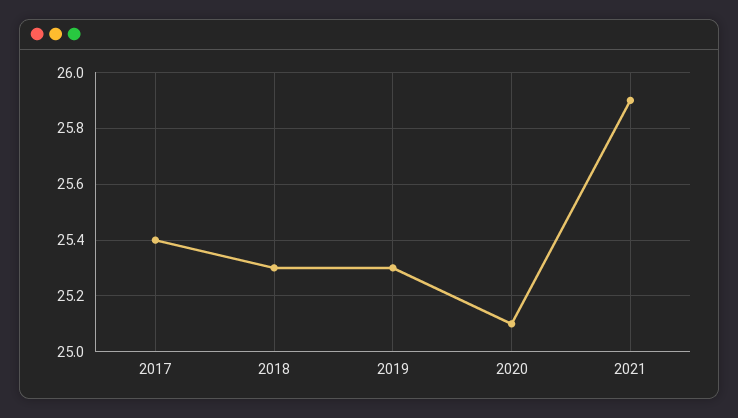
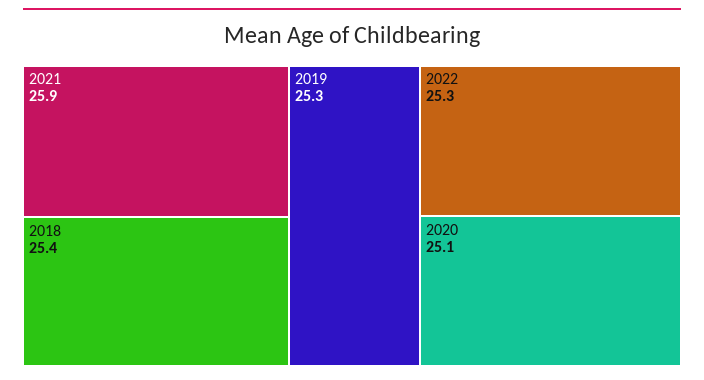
2017: 25.4 -> none
2018: 25.3 -> 25.4
2022: none -> 25.3

